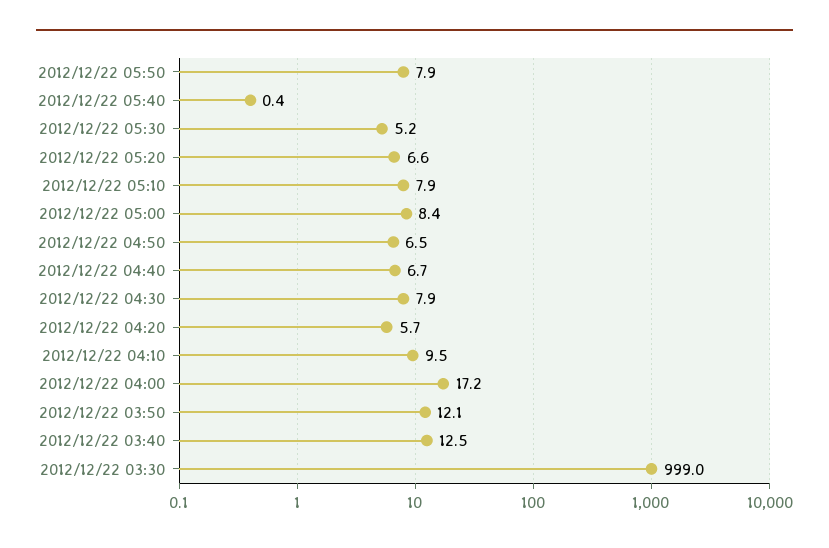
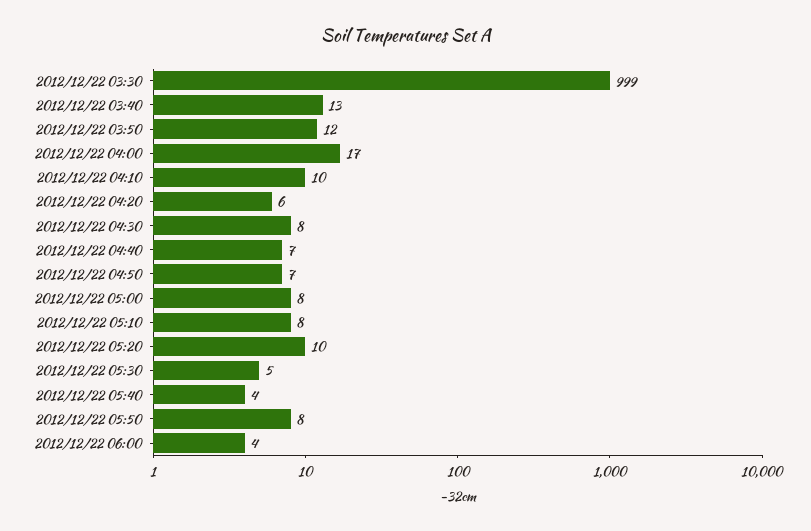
2012/12/22 05:40: 0.4 -> 4
2012/12/22 05:20: 6.6 -> 10
2012/12/22 06:00: none -> 4

